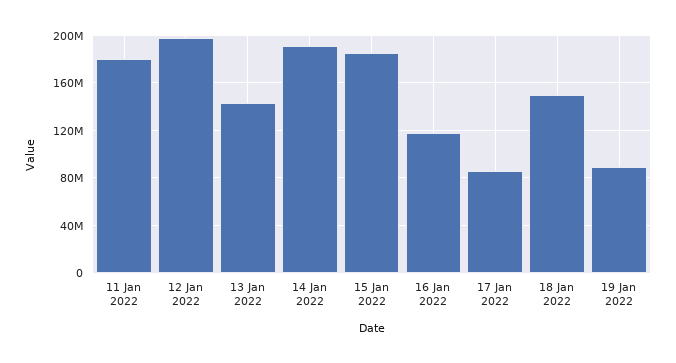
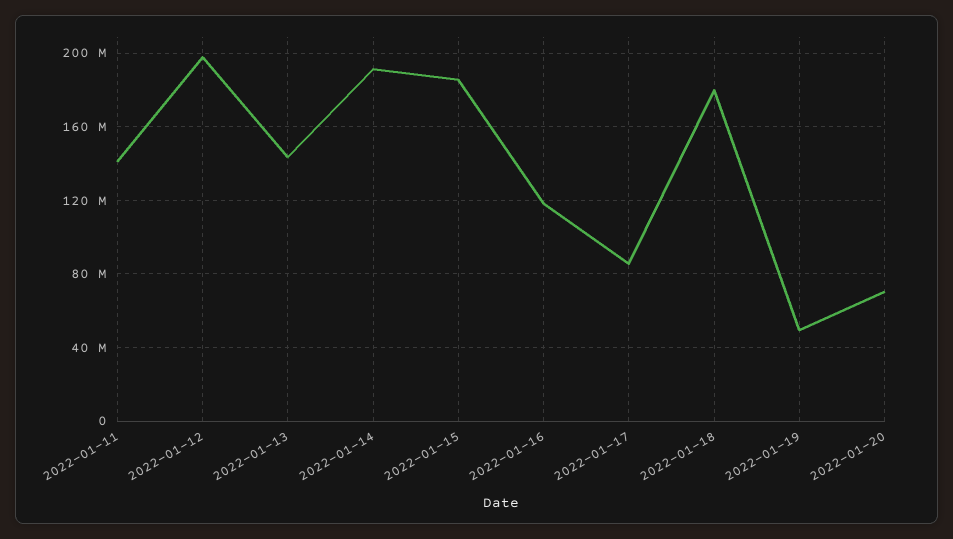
11 Jan 2022: 180000000 -> 140000000
18 Jan 2022: 150000000 -> 180000000
19 Jan 2022: 90000000 -> 50000000
2022-01-20: none -> 70000000

